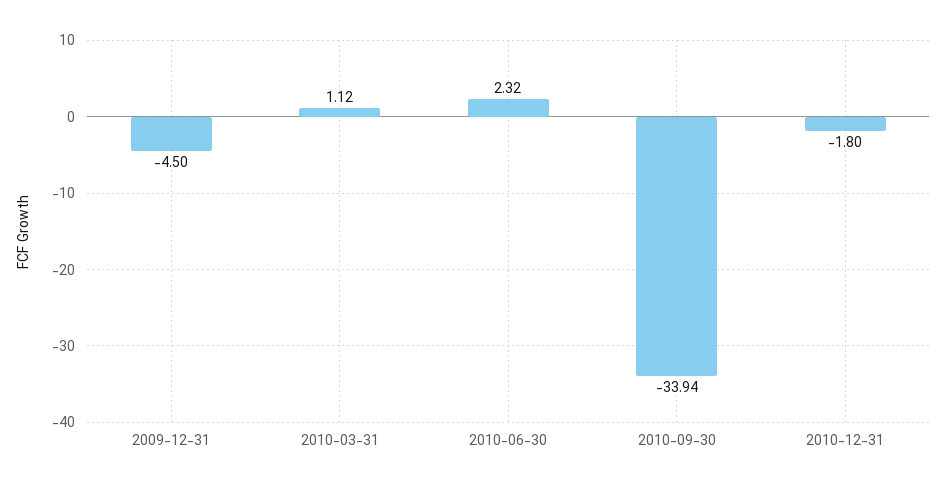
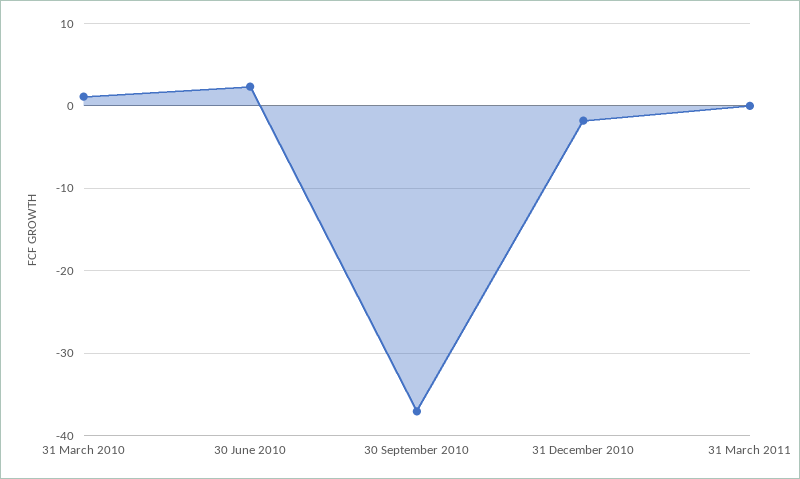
2009-12-31: -4.5 -> none
2010-09-30: -33.94 -> -37
31 March 2011: none -> 0

